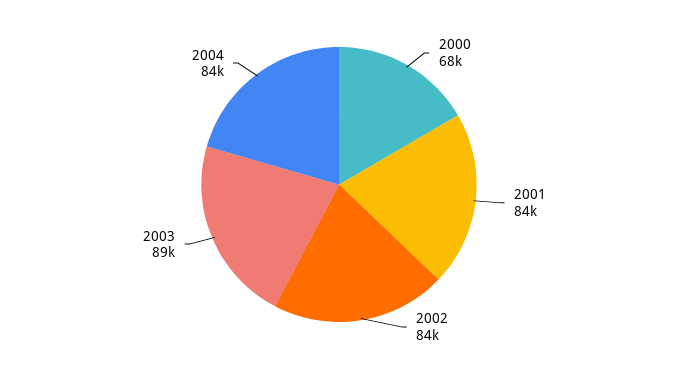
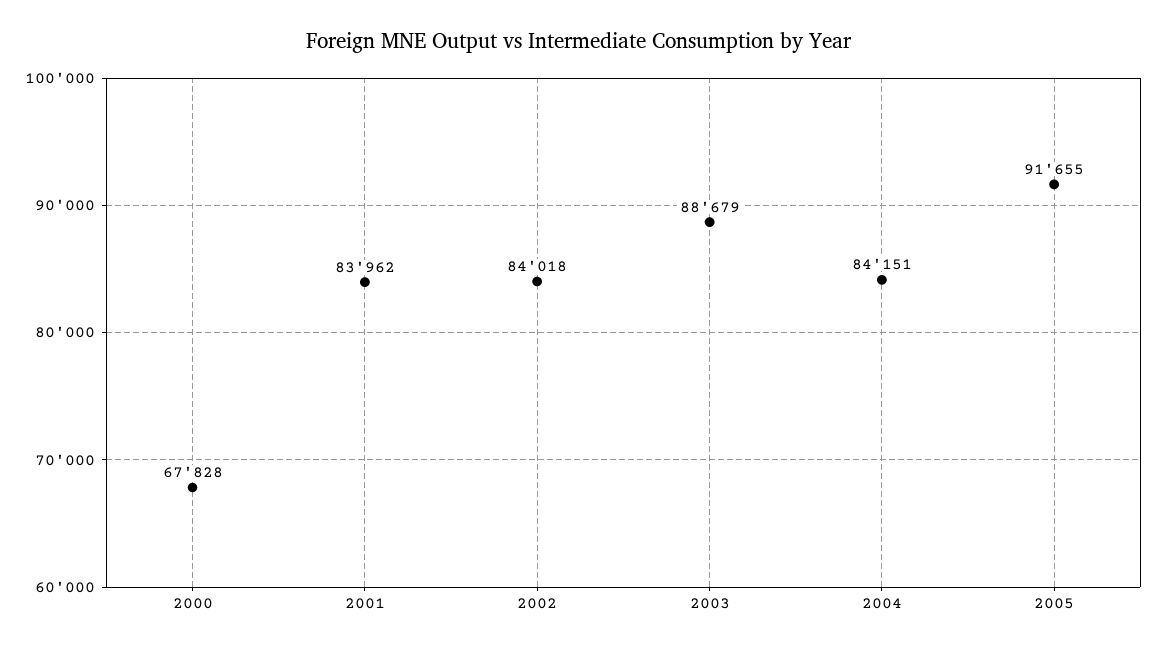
2005: none -> 91655

